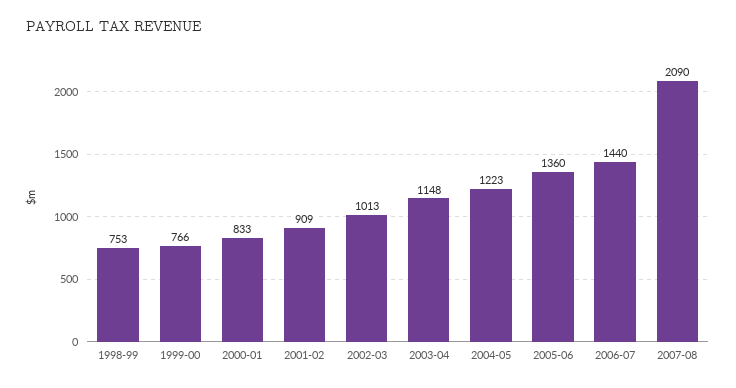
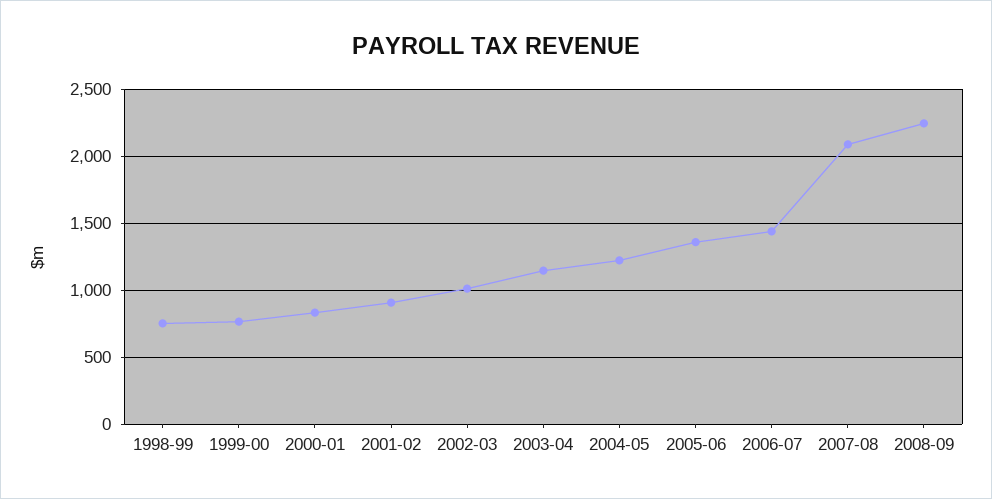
2008-09: none -> 2250

